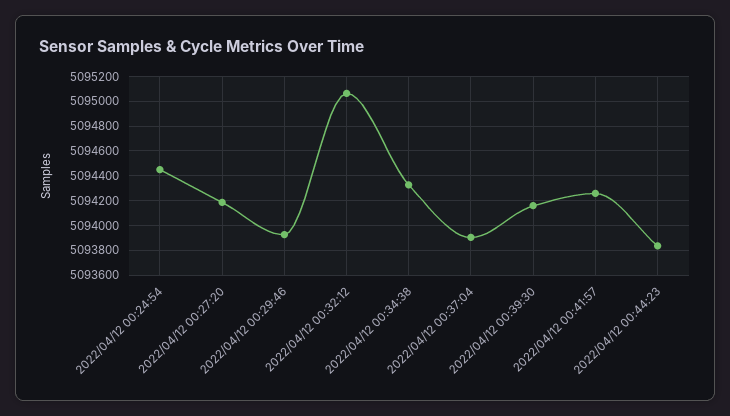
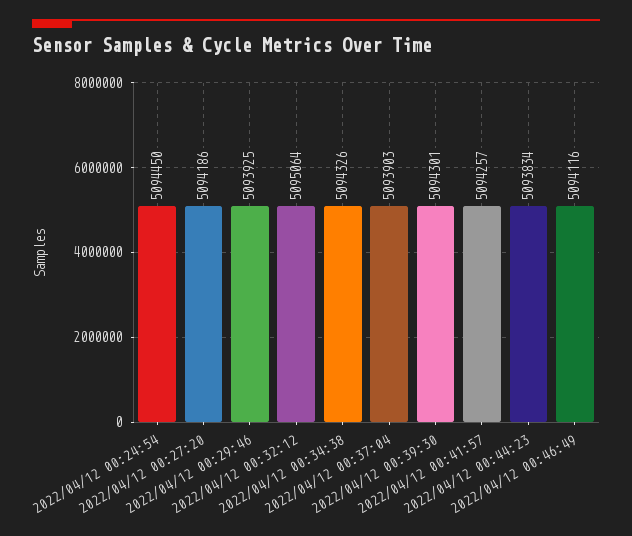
2022/04/12 00:39:30: 5094150 -> 5094301
2022/04/12 00:46:49: none -> 5094116

